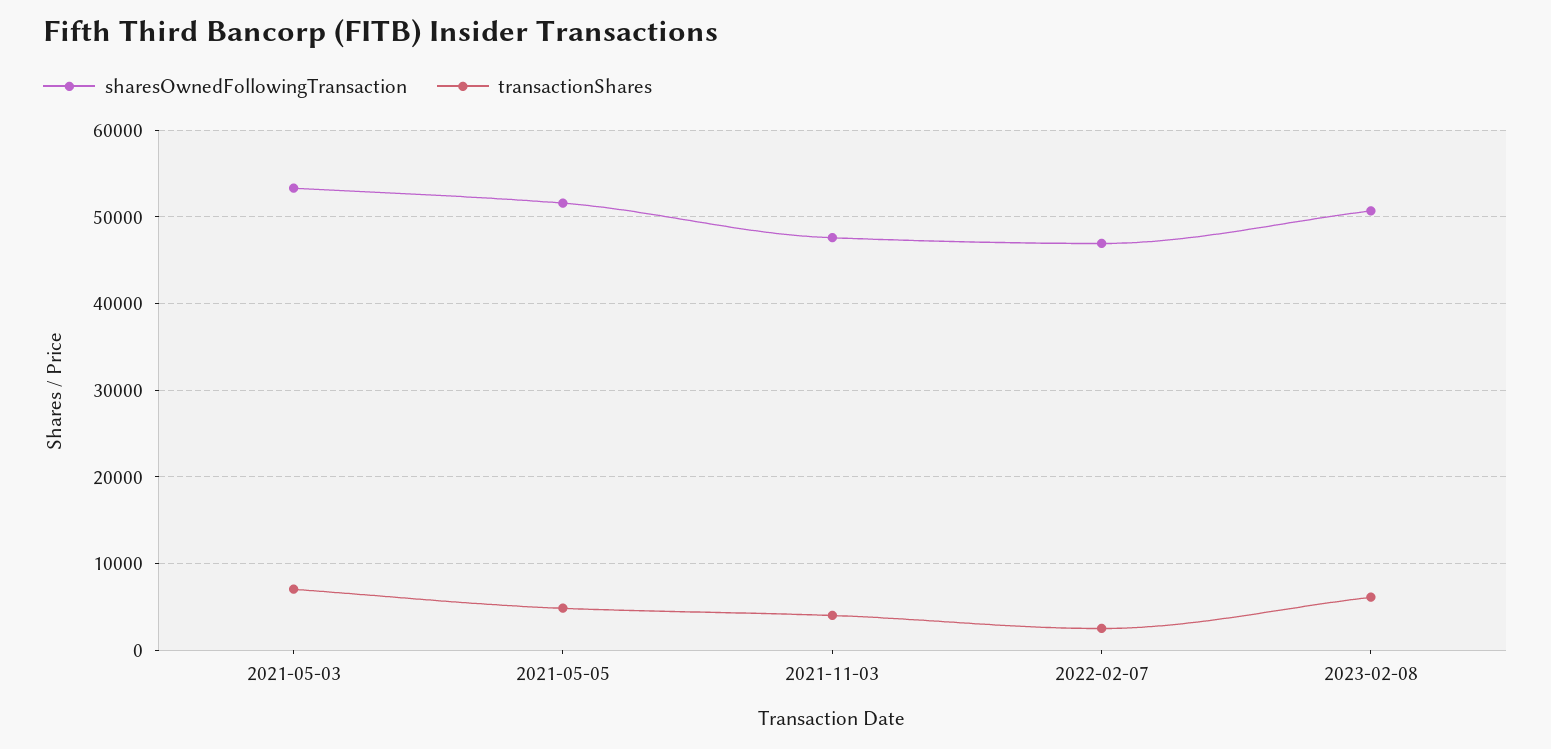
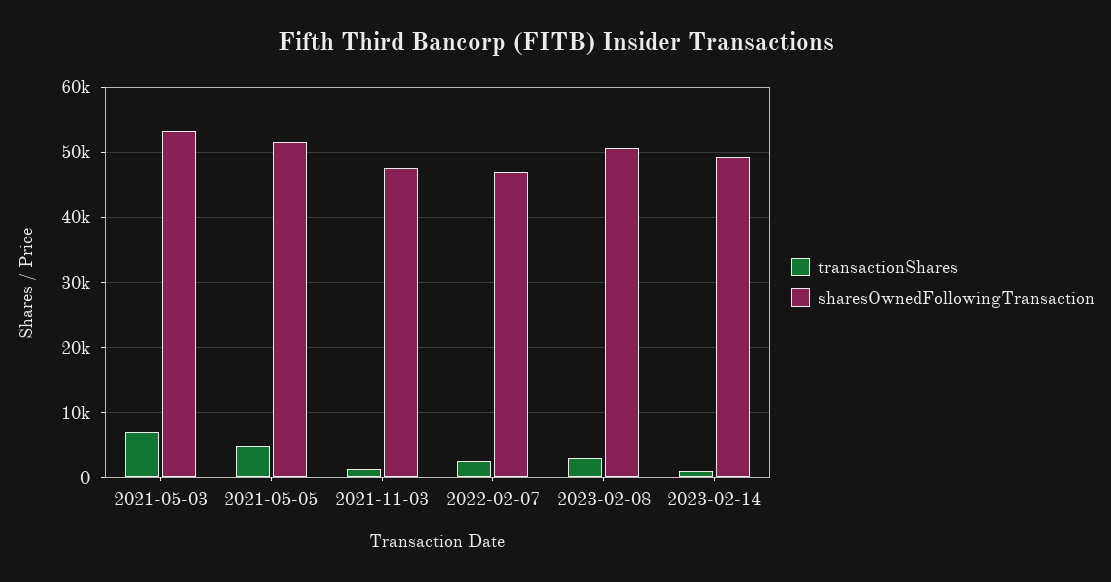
transactionShares, 2021-11-03: 4000 -> 1000
transactionShares, 2023-02-08: 6000 -> 3000
transactionShares, 2023-02-14: none -> 1000
sharesOwnedFollowingTransaction, 2023-02-14: none -> 49000

